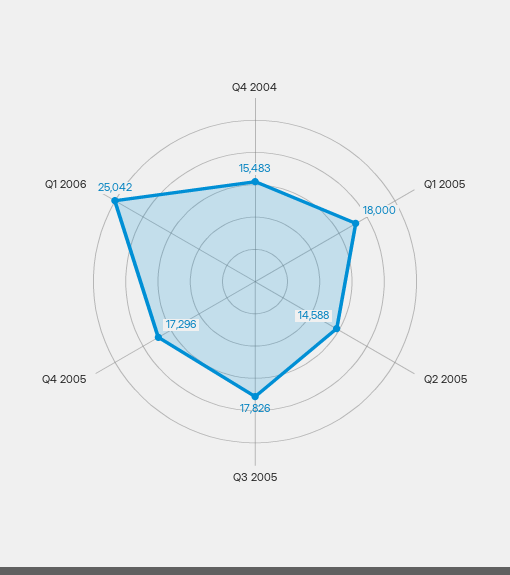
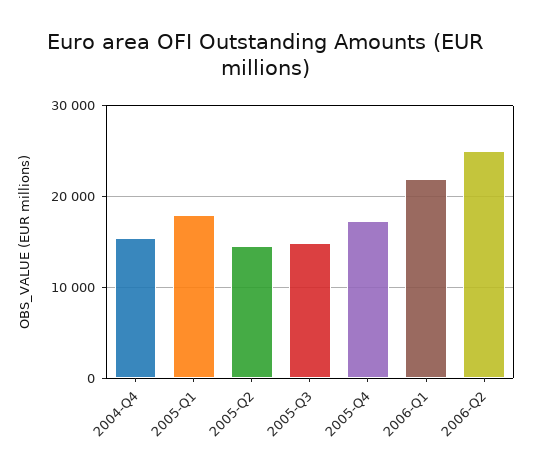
Q3 2005: 17826 -> 15000
Q1 2006: 25042 -> 22000
2006-Q2: none -> 25000

